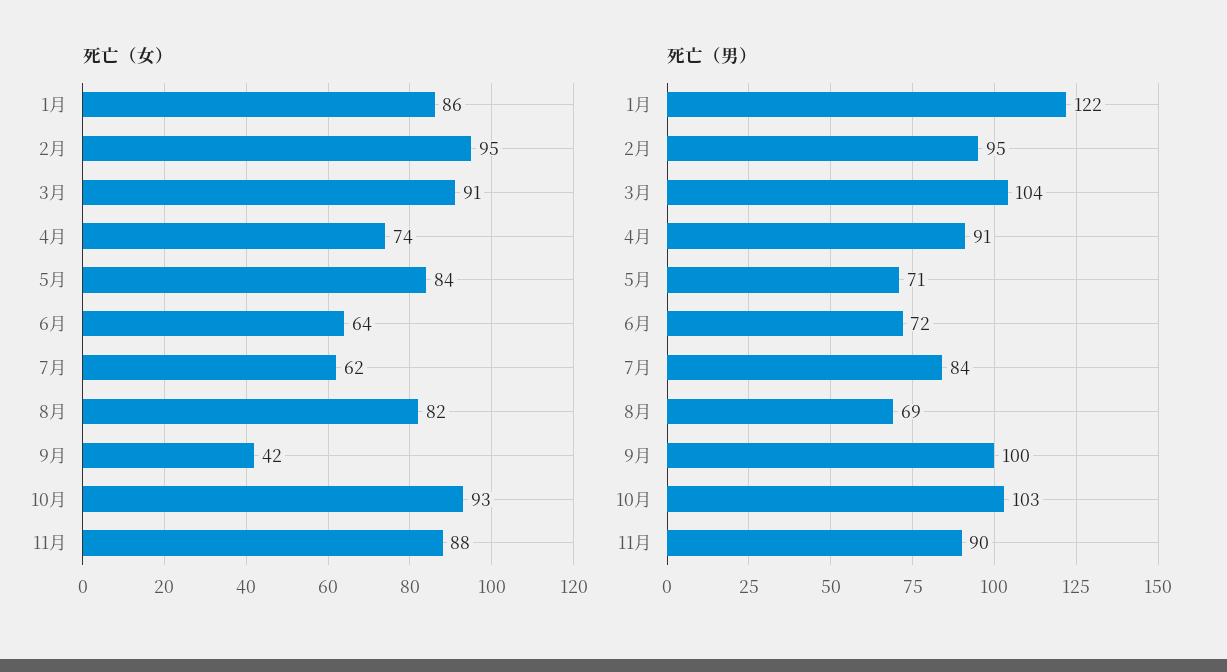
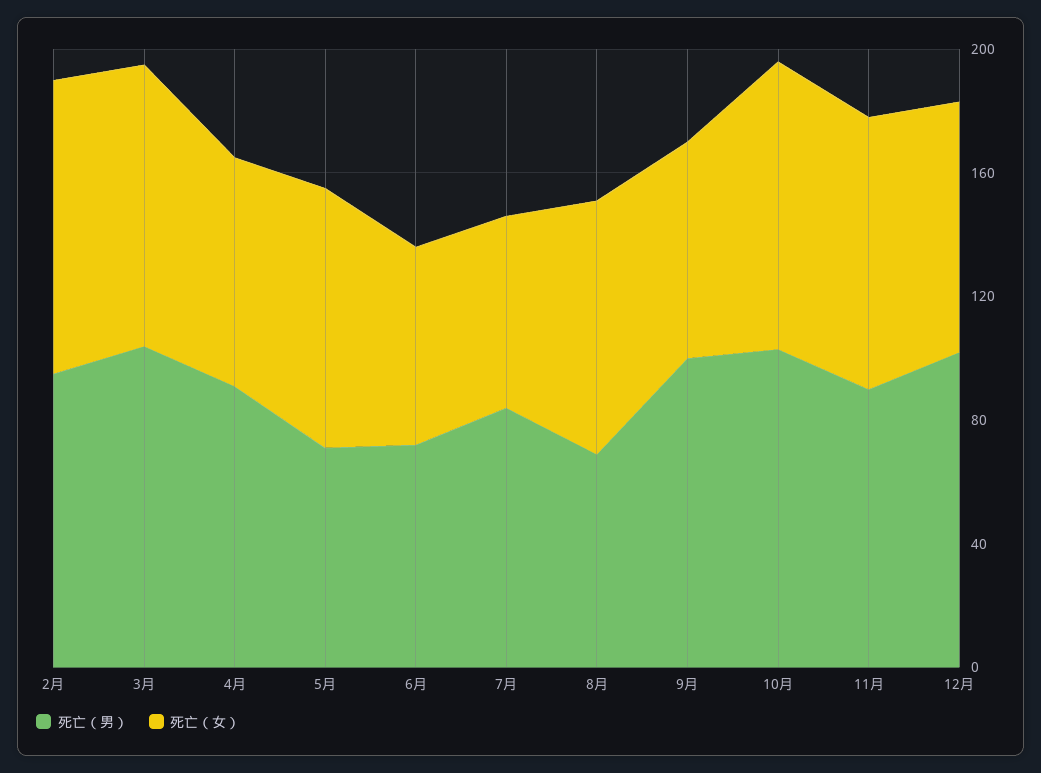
死亡（女）, 1月: 86 -> none
死亡（女）, 9月: 42 -> 70
死亡（男）, 1月: 122 -> none
死亡（男）, 12月: none -> 100
死亡（女）, 12月: none -> 80

